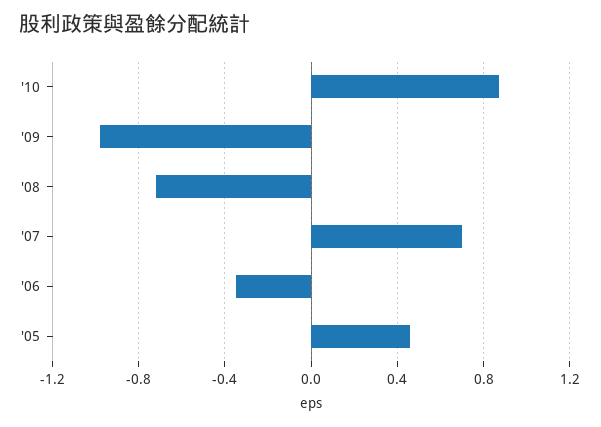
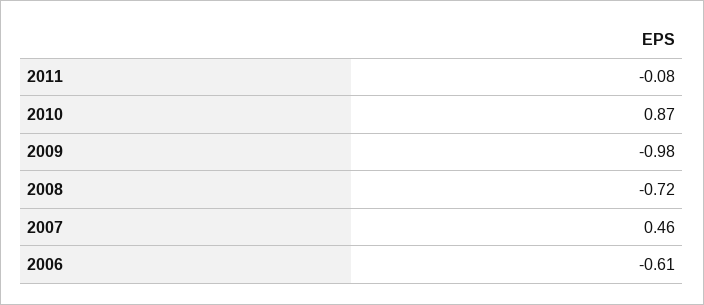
'07: 0.7 -> 0.46
'06: -0.35 -> -0.61
'05: 0.45 -> none
2011: none -> -0.08

